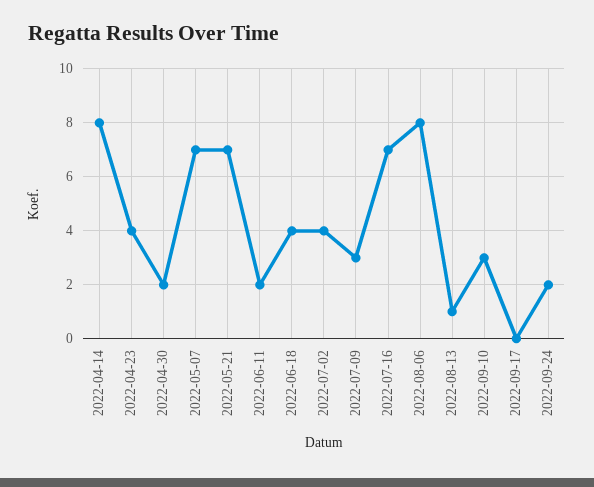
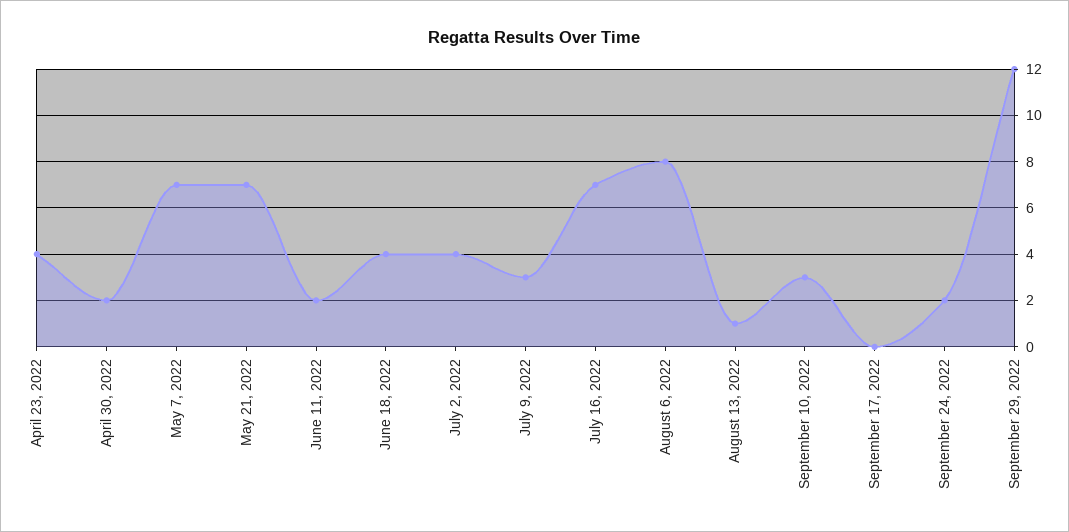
2022-04-14: 8 -> none
September 29, 2022: none -> 12

